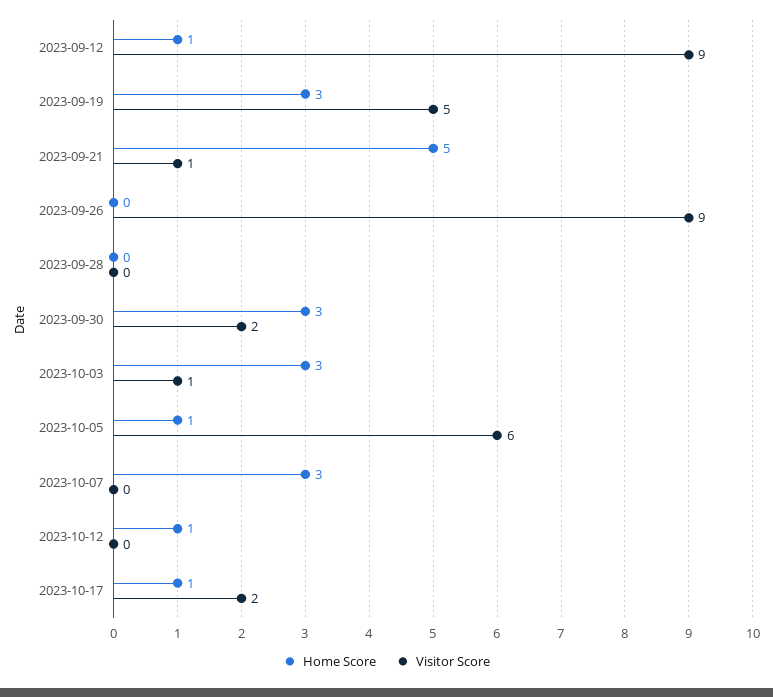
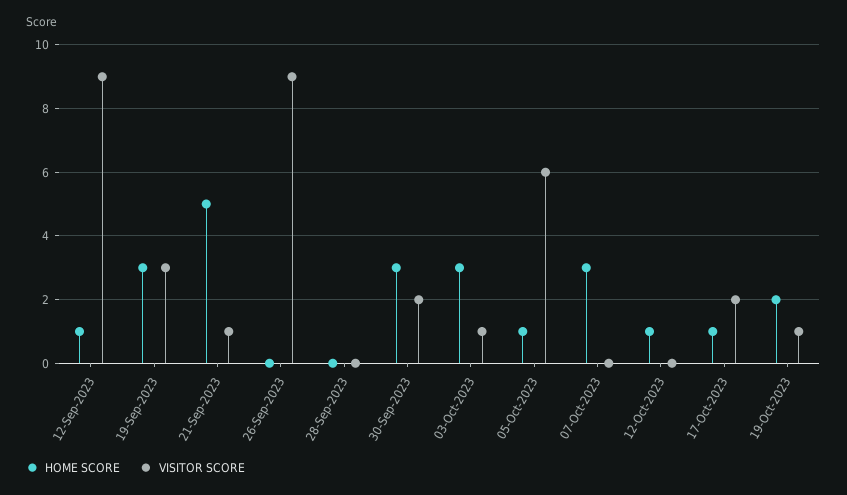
Visitor Score, 2023-09-19: 5 -> 3
Home Score, 19-Oct-2023: none -> 2
Visitor Score, 19-Oct-2023: none -> 1

